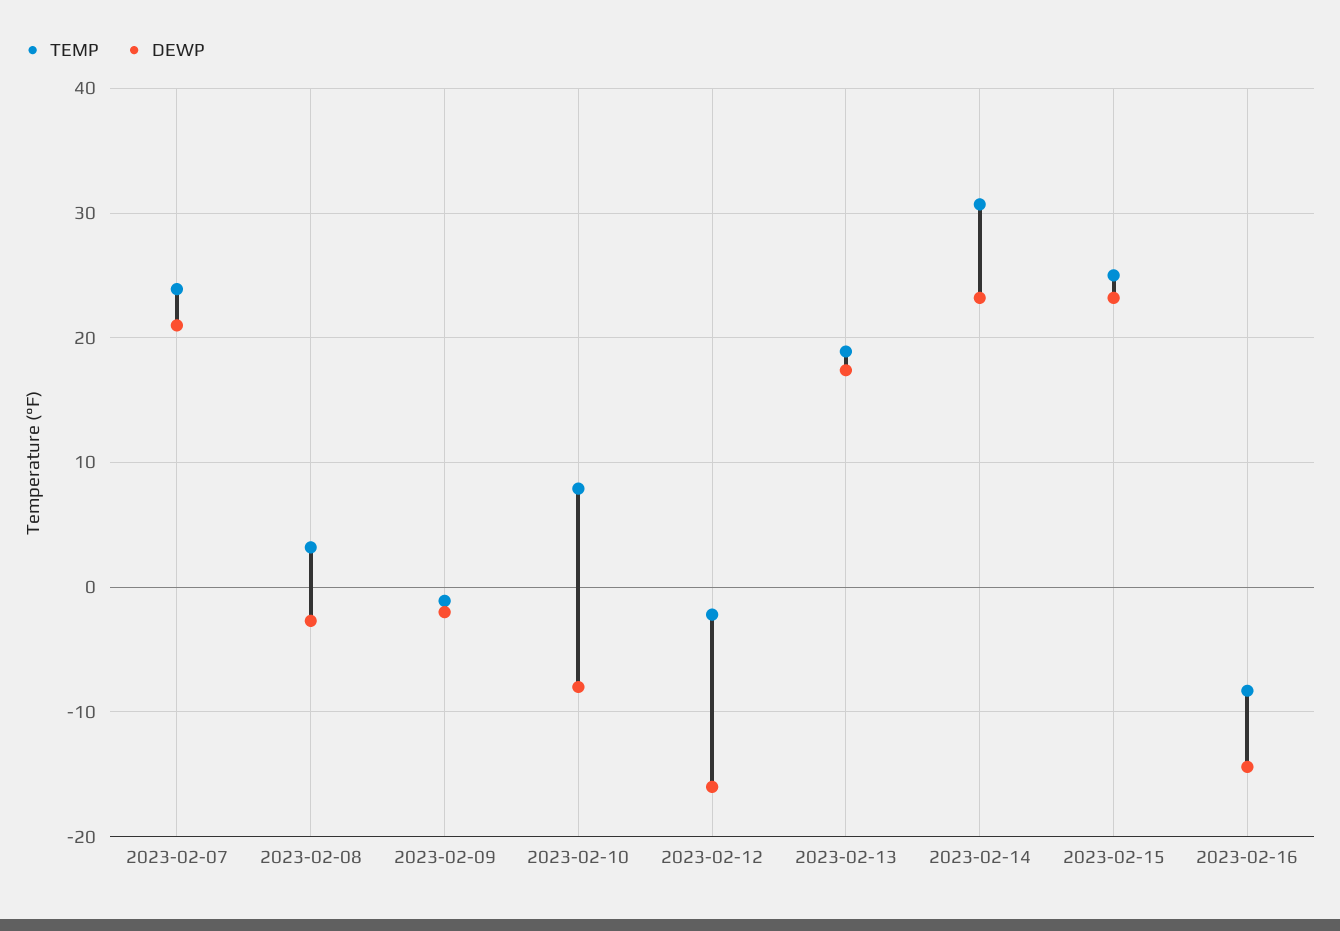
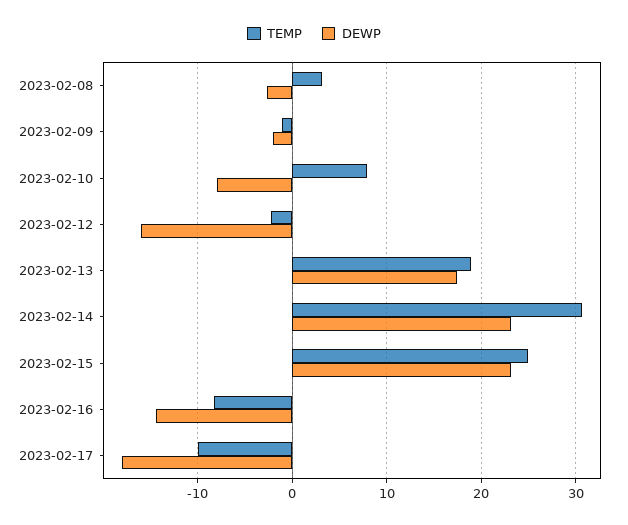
TEMP, 2023-02-07: 24 -> none
DEWP, 2023-02-07: 21 -> none
TEMP, 2023-02-17: none -> -10
DEWP, 2023-02-17: none -> -18

